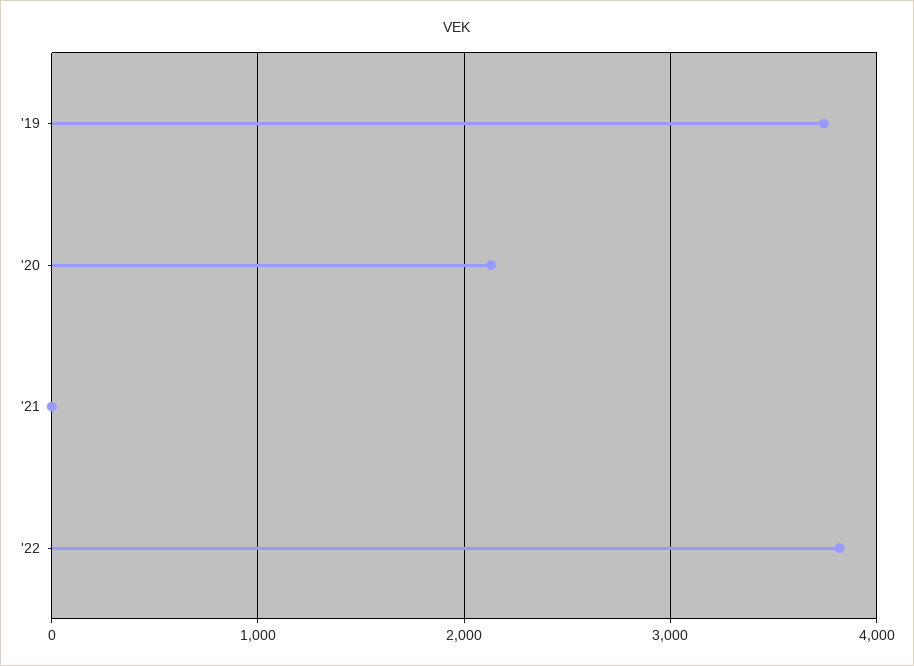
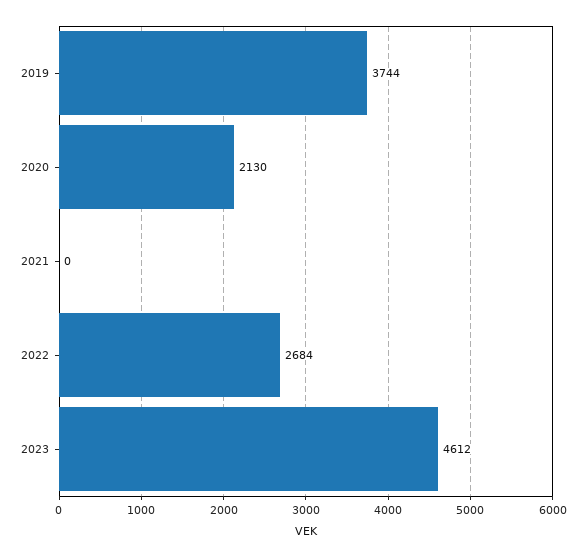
'22: 3800 -> 2684
2023: none -> 4612

